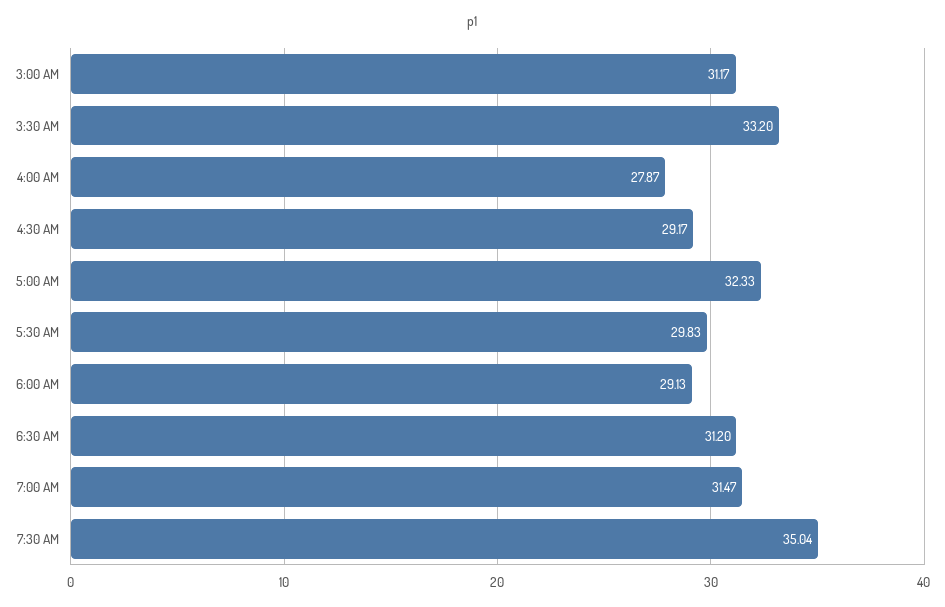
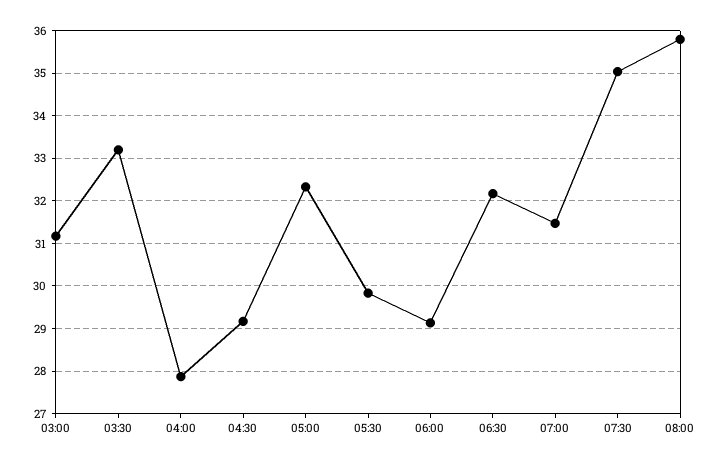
6:30 AM: 31.2 -> 32.2
08:00: none -> 35.8

